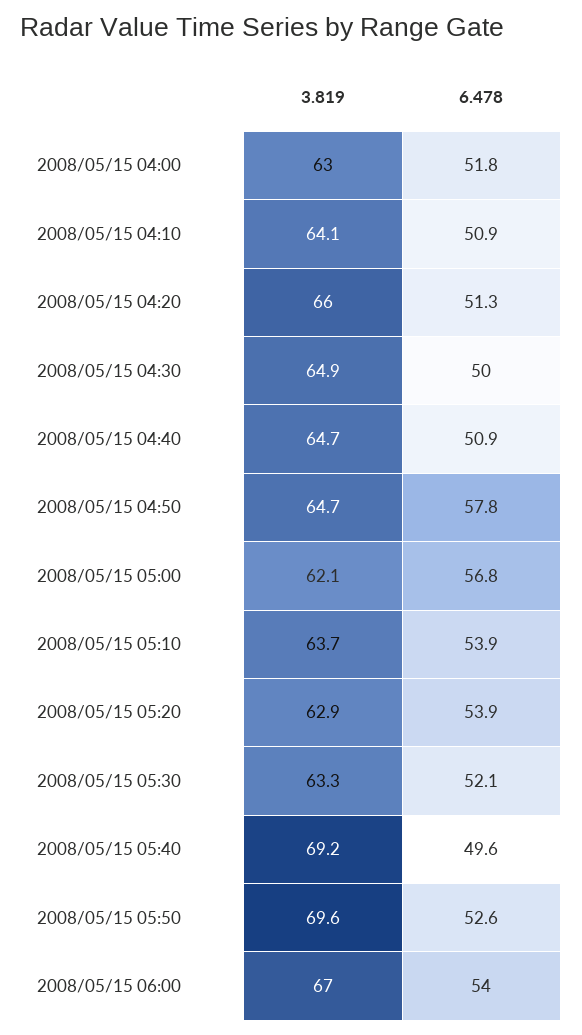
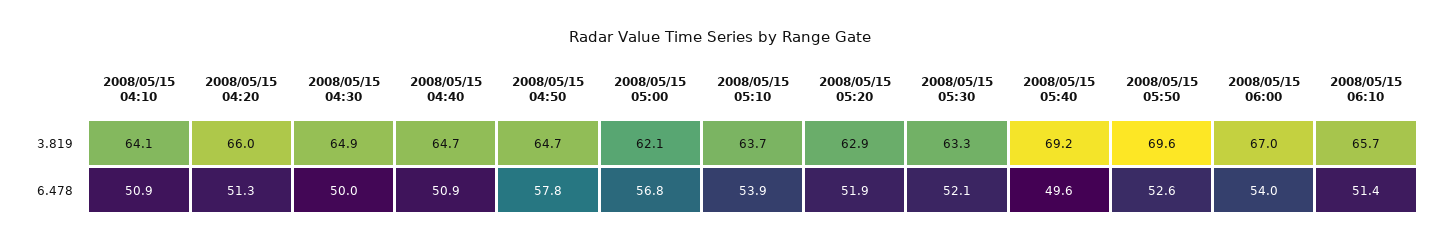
3.819, 2008/05/15 04:00: 63 -> none
6.478, 2008/05/15 04:00: 51.8 -> none
6.478, 2008/05/15 05:20: 53.9 -> 51.9
3.819, 2008/05/15 06:10: none -> 65.7
6.478, 2008/05/15 06:10: none -> 51.4

